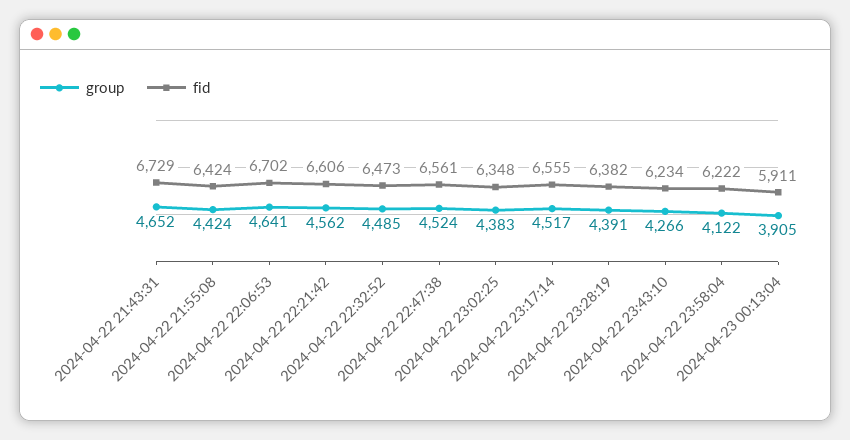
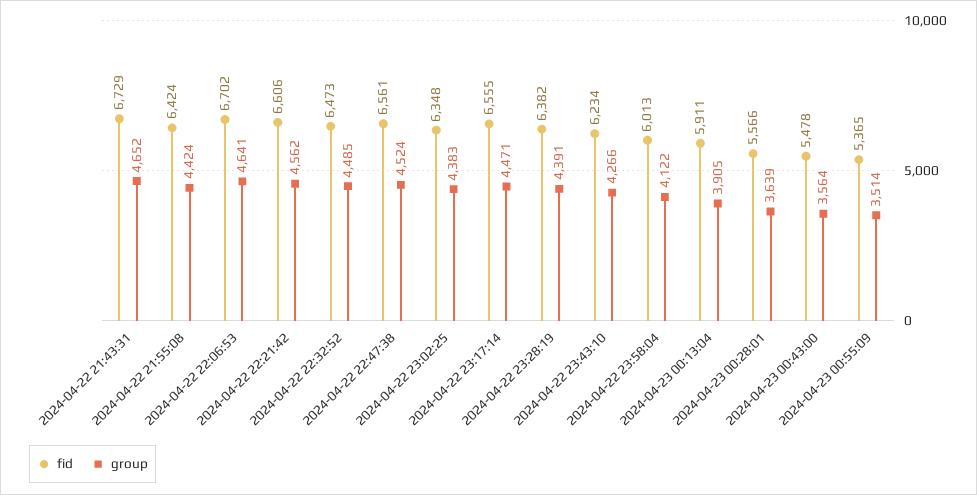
group, 2024-04-22 23:17:14: 4517 -> 4471
fid, 2024-04-22 23:58:04: 6222 -> 6013
fid, 2024-04-23 00:28:01: none -> 5566
group, 2024-04-23 00:28:01: none -> 3639
fid, 2024-04-23 00:43:00: none -> 5478
group, 2024-04-23 00:43:00: none -> 3564
fid, 2024-04-23 00:55:09: none -> 5365
group, 2024-04-23 00:55:09: none -> 3514

